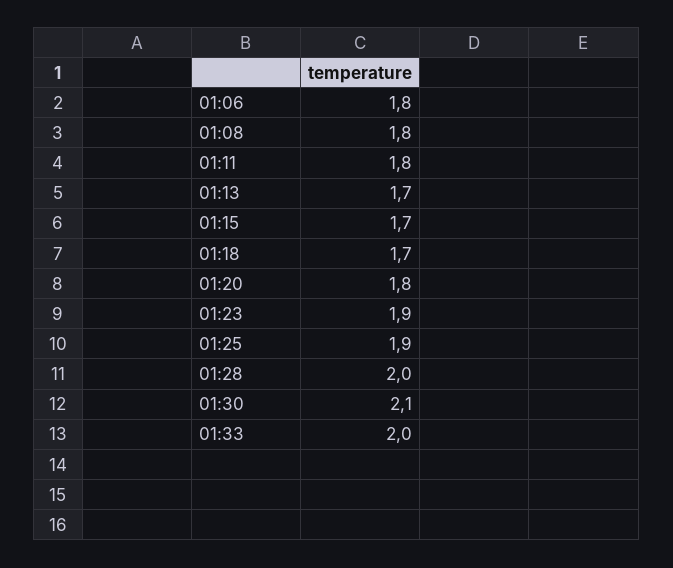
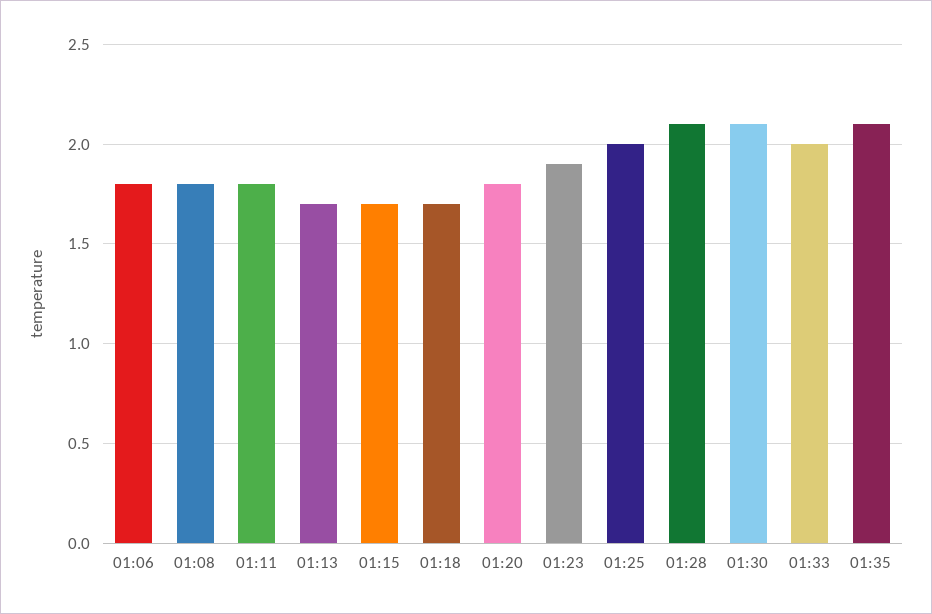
01:25: 1.9 -> 2
01:28: 2 -> 2.1
01:35: none -> 2.1

